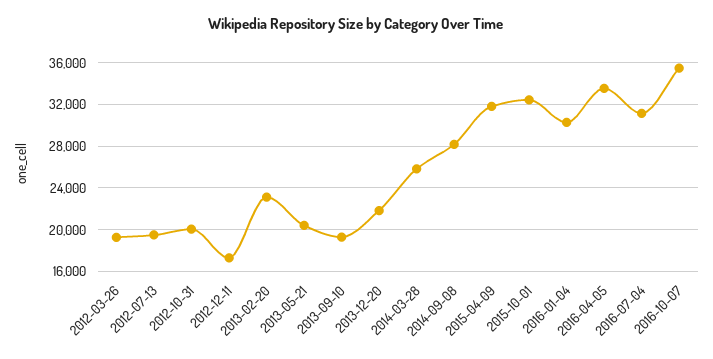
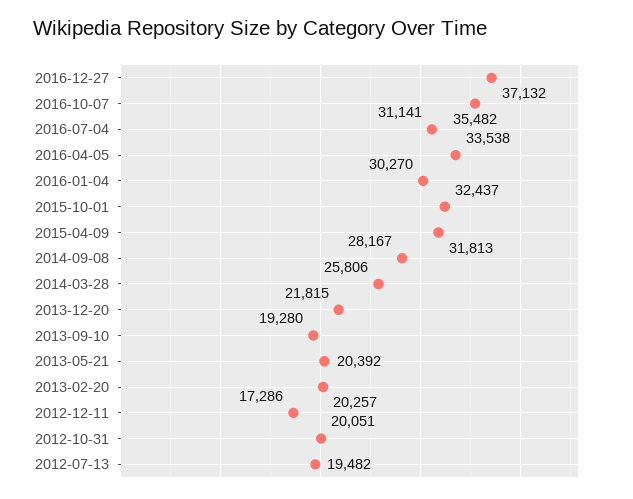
2012-03-26: 19000 -> none
2013-02-20: 23000 -> 20257
2016-12-27: none -> 37132

